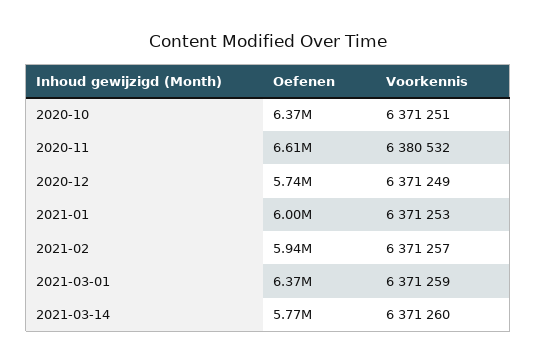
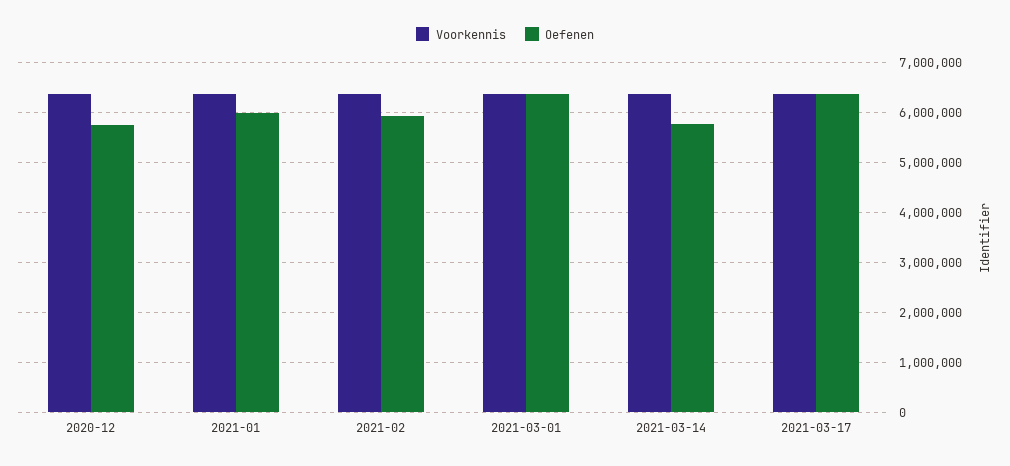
Oefenen, 2020-10: 6370000 -> none
Voorkennis, 2020-10: 6371251 -> none
Oefenen, 2020-11: 6610000 -> none
Voorkennis, 2020-11: 6380532 -> none
Voorkennis, 2021-03-17: none -> 6400000
Oefenen, 2021-03-17: none -> 6400000

